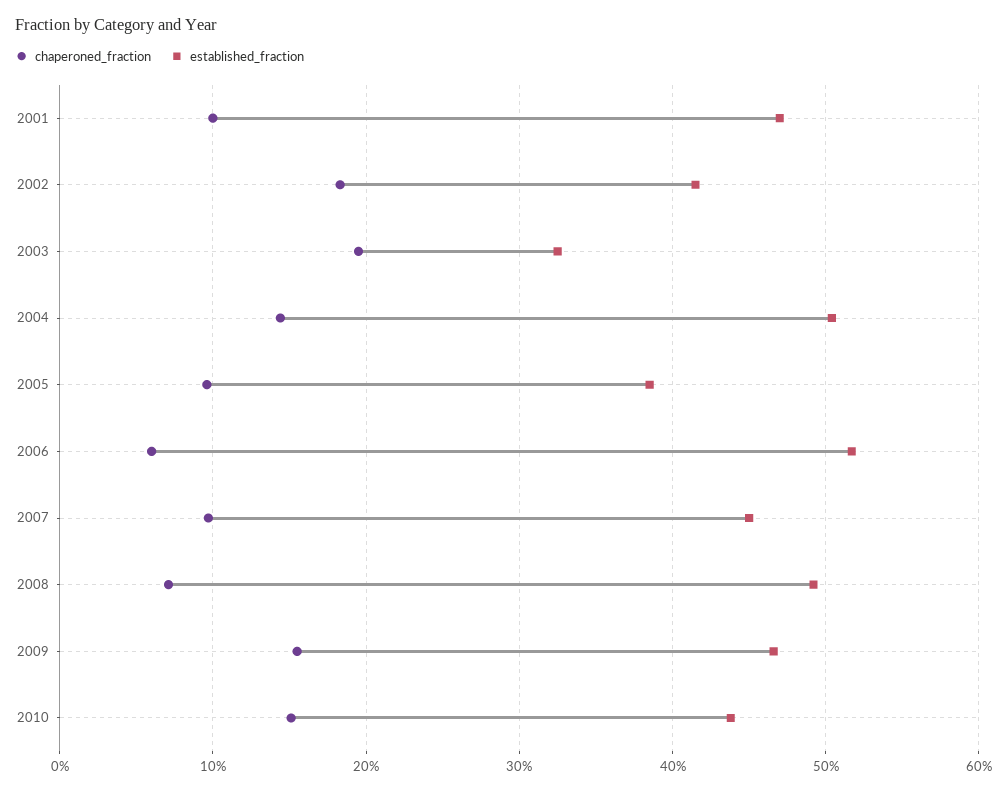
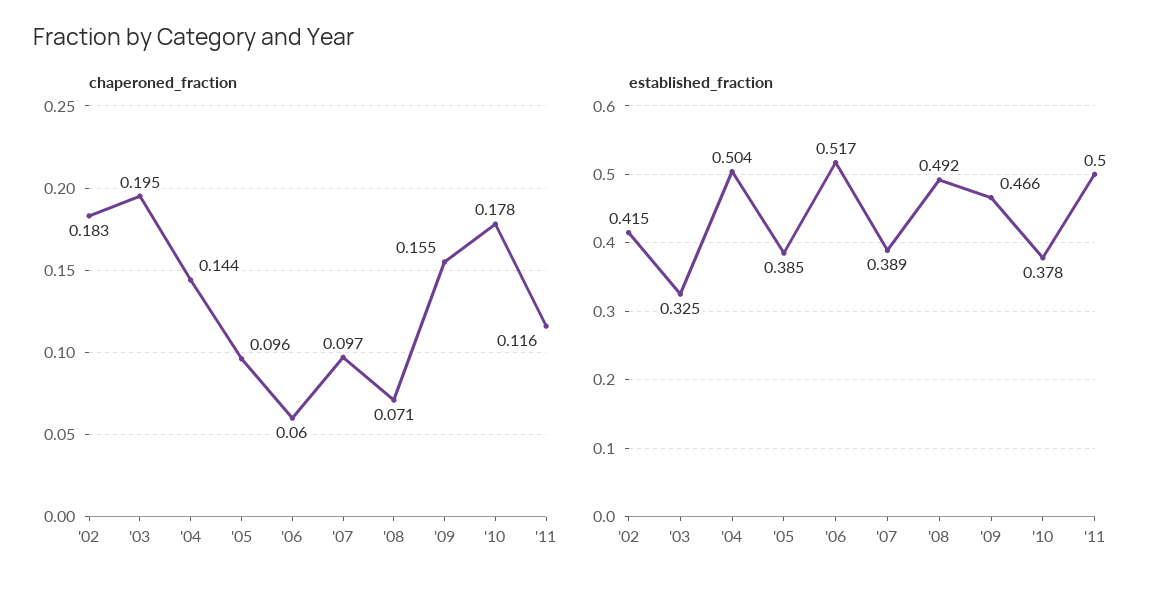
chaperoned_fraction, 2001: 0.1 -> none
established_fraction, 2001: 0.47 -> none
established_fraction, 2007: 0.45 -> 0.389
chaperoned_fraction, 2010: 0.15 -> 0.178
established_fraction, 2010: 0.44 -> 0.378
chaperoned_fraction, '11: none -> 0.116
established_fraction, '11: none -> 0.5

